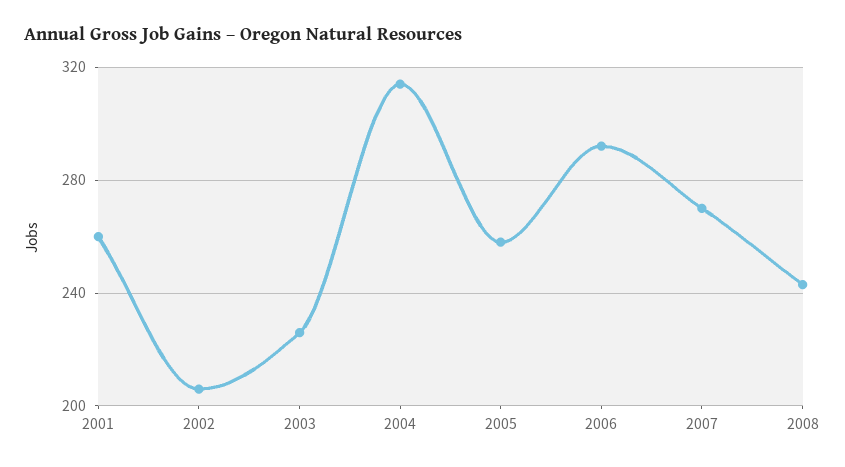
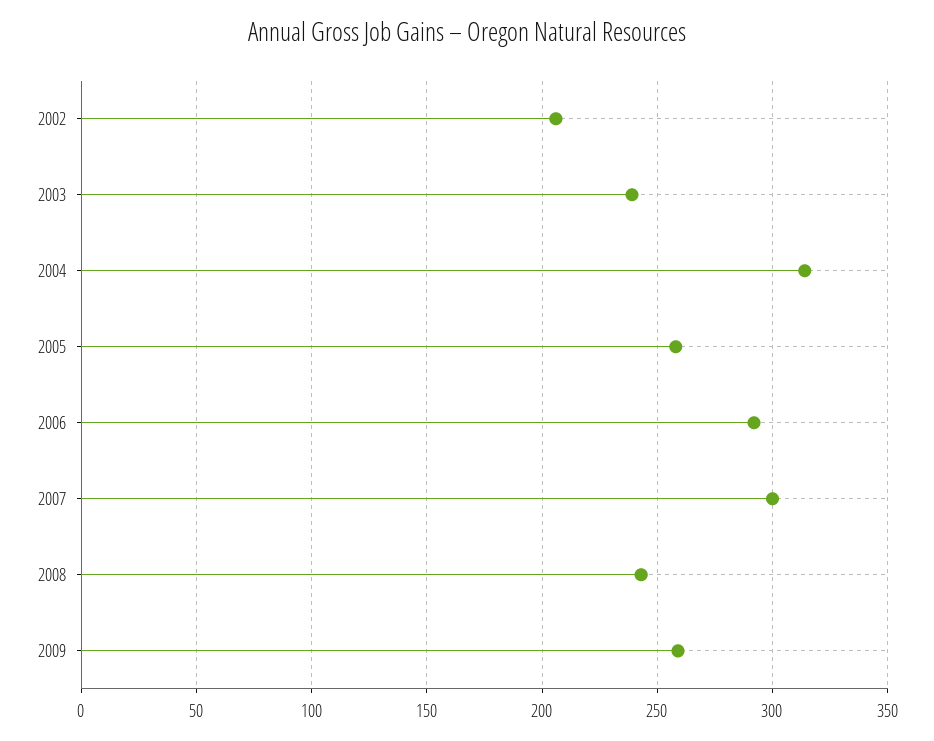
2001: 260 -> none
2003: 225 -> 240
2007: 270 -> 300
2009: none -> 260

